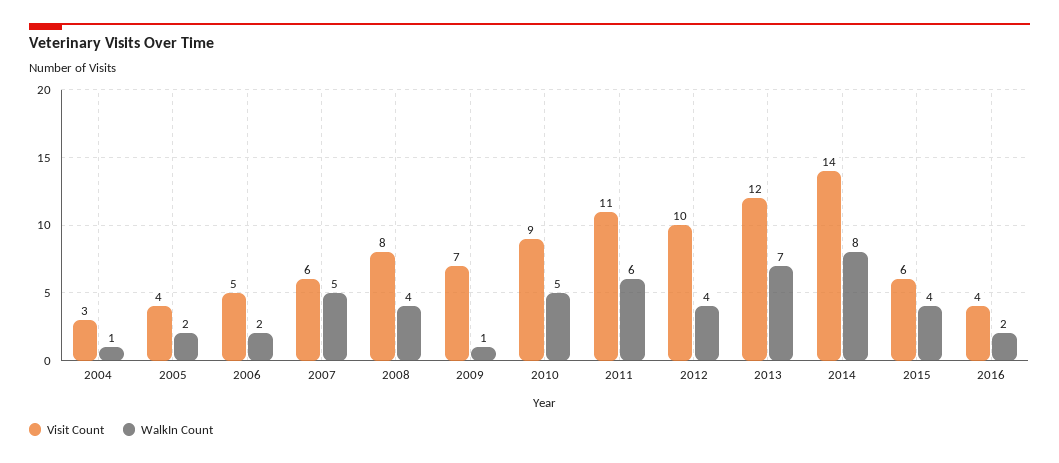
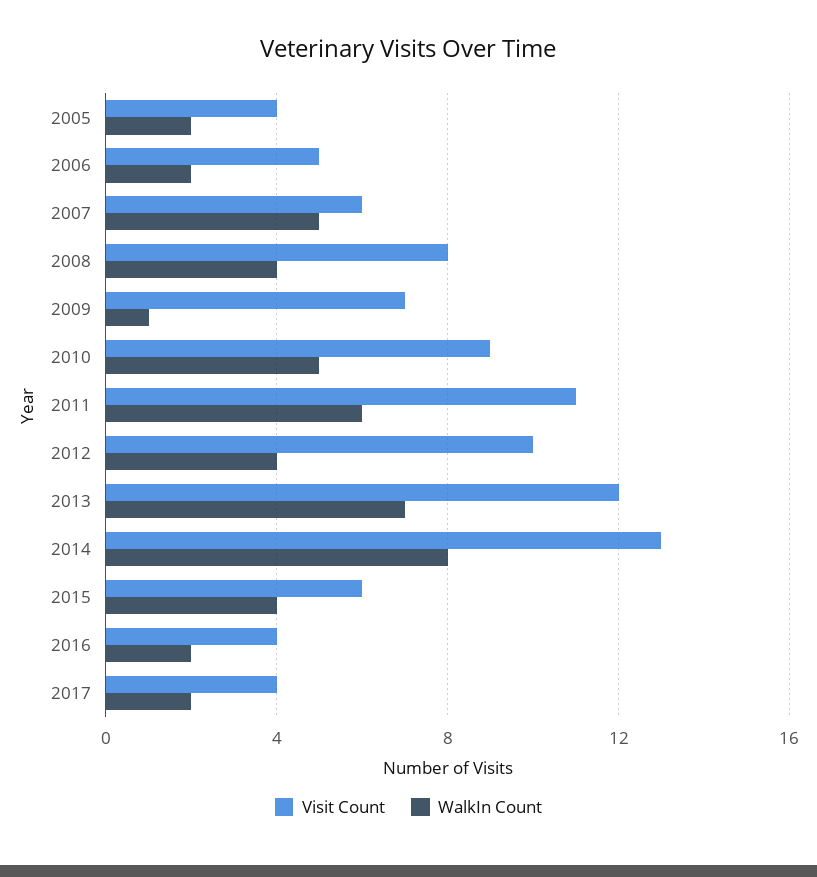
Visit Count, 2004: 3 -> none
WalkIn Count, 2004: 1 -> none
Visit Count, 2014: 14 -> 13
Visit Count, 2017: none -> 4
WalkIn Count, 2017: none -> 2

